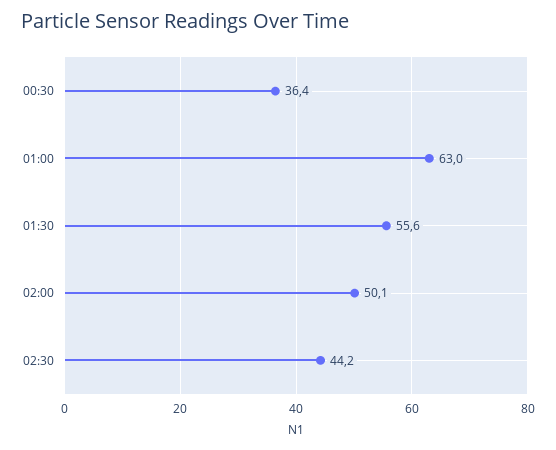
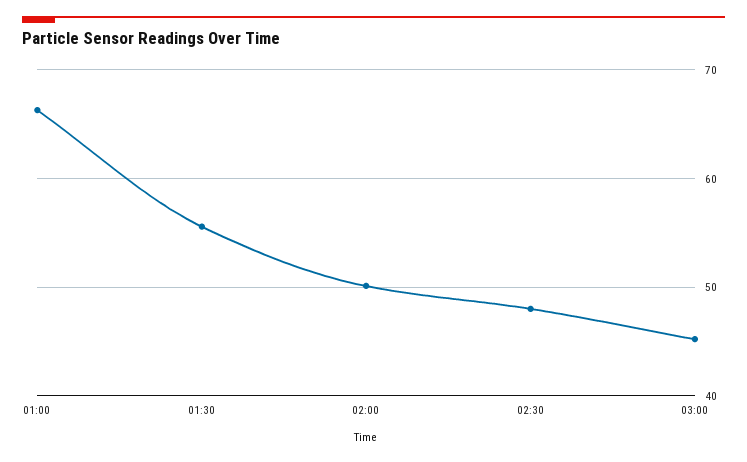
00:30: 36.4 -> none
01:00: 63 -> 66
02:30: 44.2 -> 48
03:00: none -> 45

